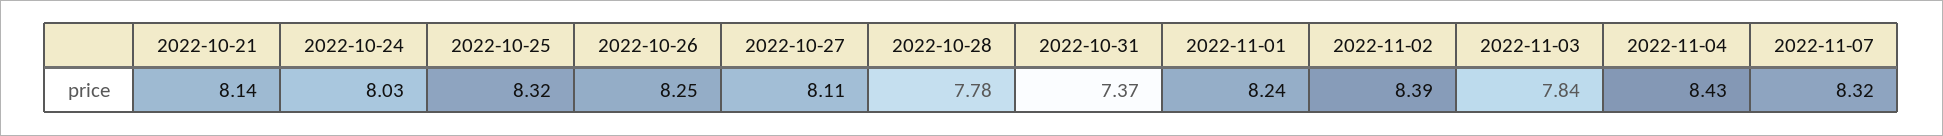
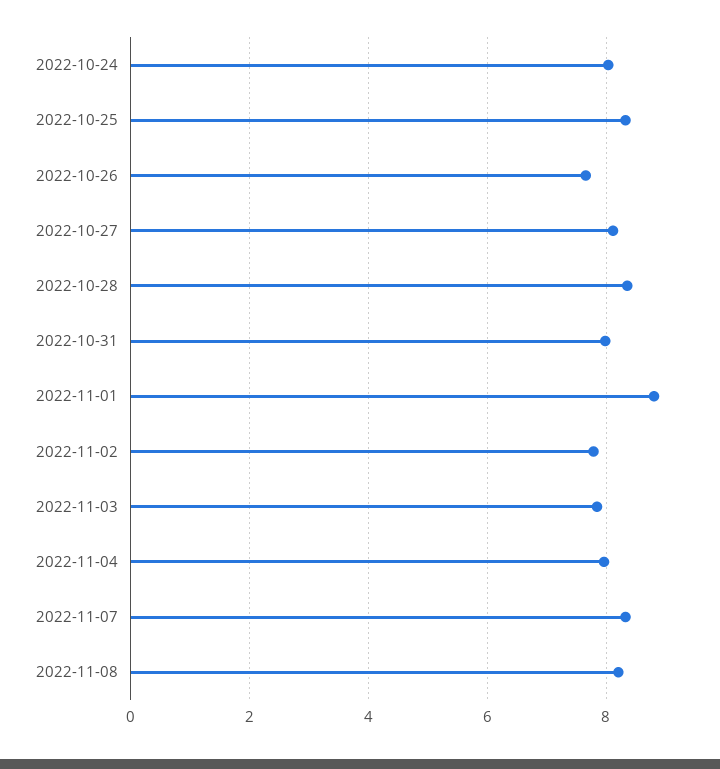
2022-10-21: 8.14 -> none
2022-10-26: 8.25 -> 7.6
2022-10-28: 7.78 -> 8.4
2022-10-31: 7.37 -> 8
2022-11-01: 8.24 -> 8.8
2022-11-02: 8.39 -> 7.8
2022-11-04: 8.43 -> 8
2022-11-08: none -> 8.2

